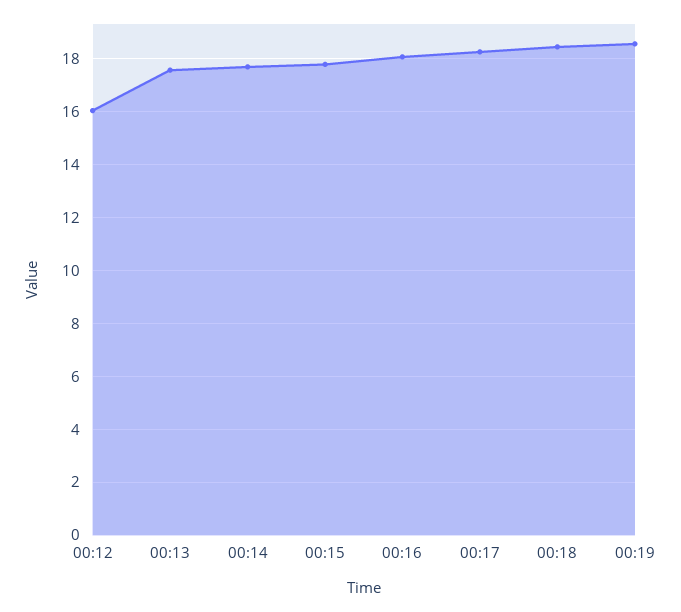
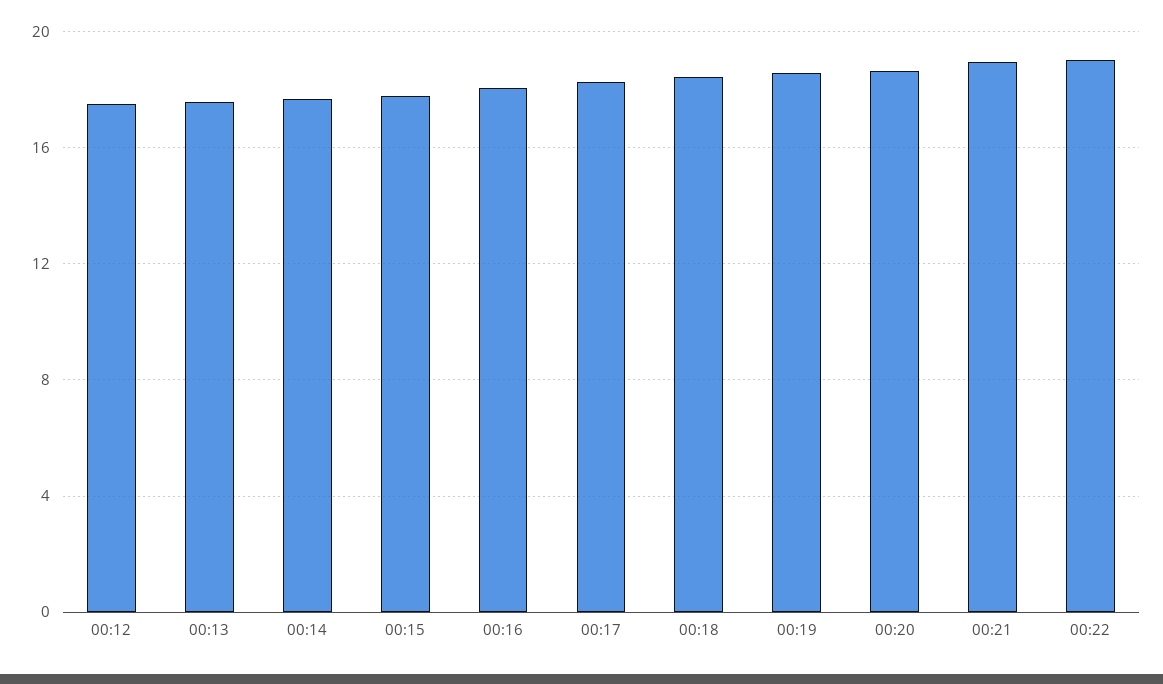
00:12: 16 -> 17.5
00:20: none -> 18.5
00:21: none -> 19
00:22: none -> 19

